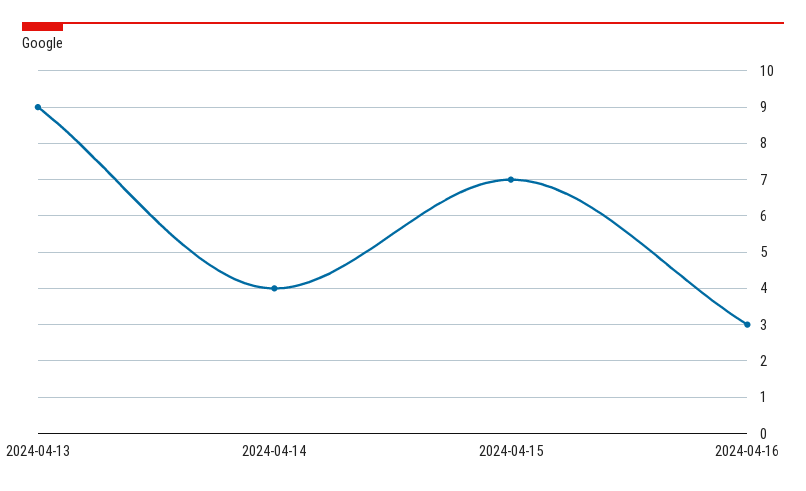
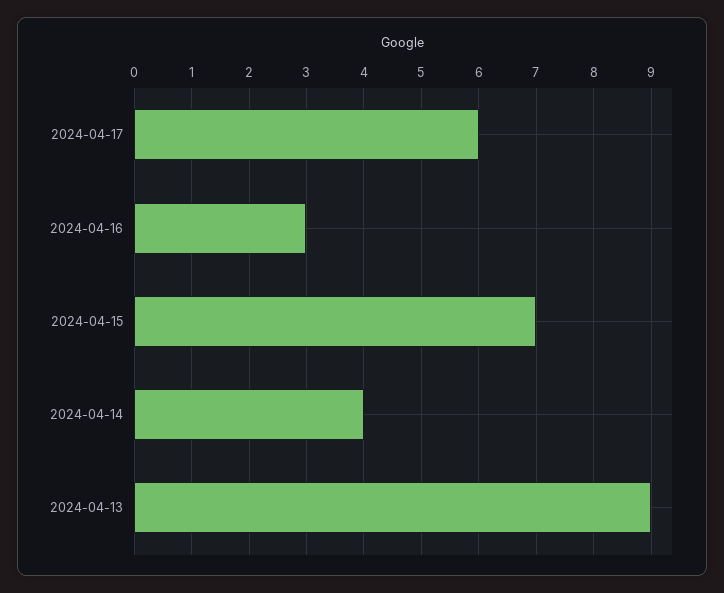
2024-04-17: none -> 6

